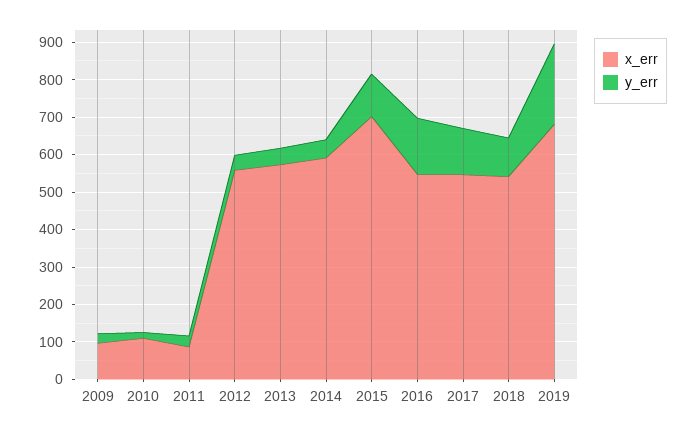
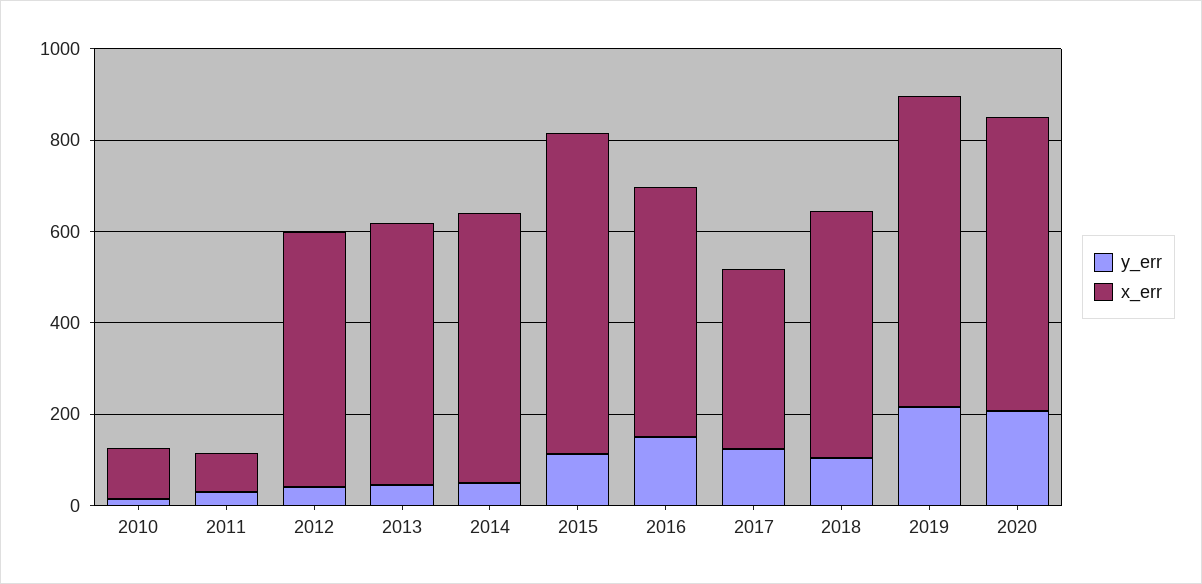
x_err, 2009: 100 -> none
y_err, 2009: 25 -> none
x_err, 2017: 550 -> 400
y_err, 2020: none -> 200
x_err, 2020: none -> 650

